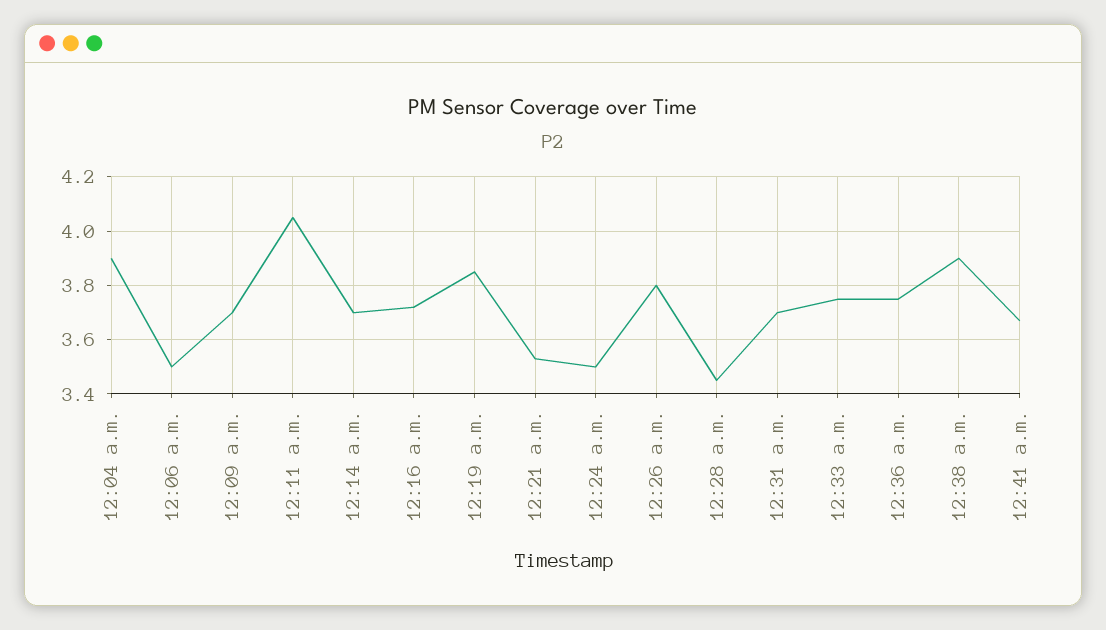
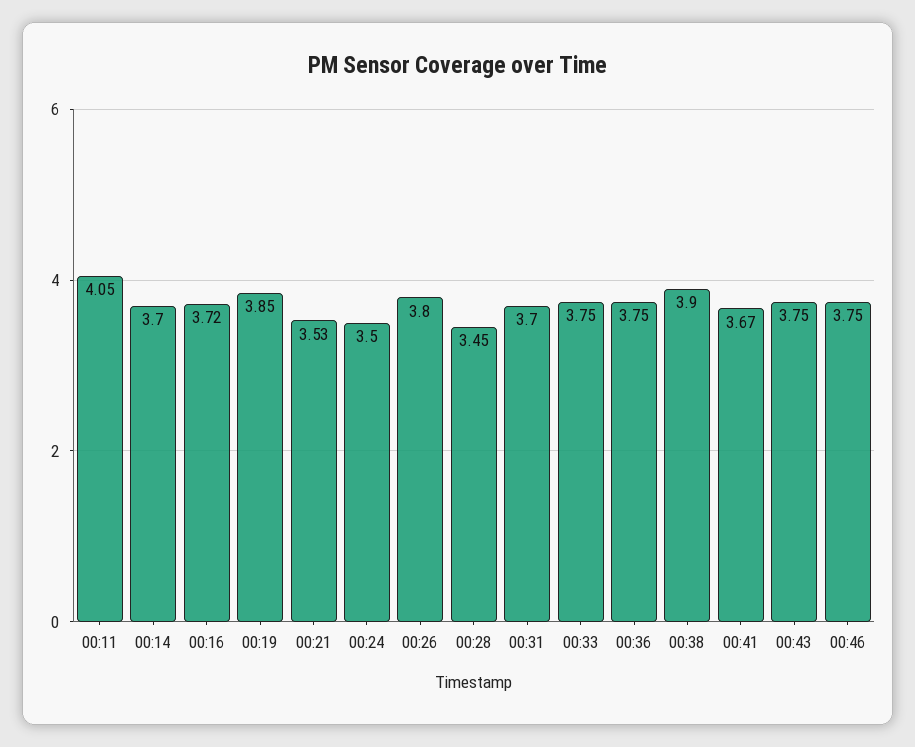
12:04 a.m.: 3.9 -> none
12:06 a.m.: 3.5 -> none
12:09 a.m.: 3.7 -> none
00:43: none -> 3.75
00:46: none -> 3.75

